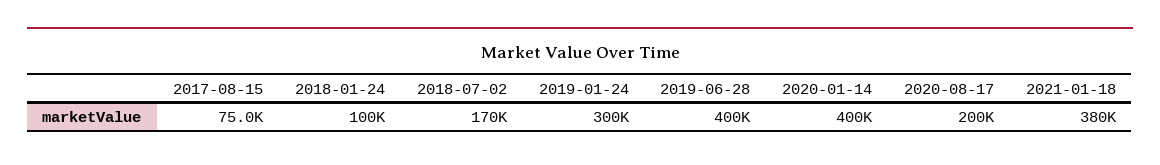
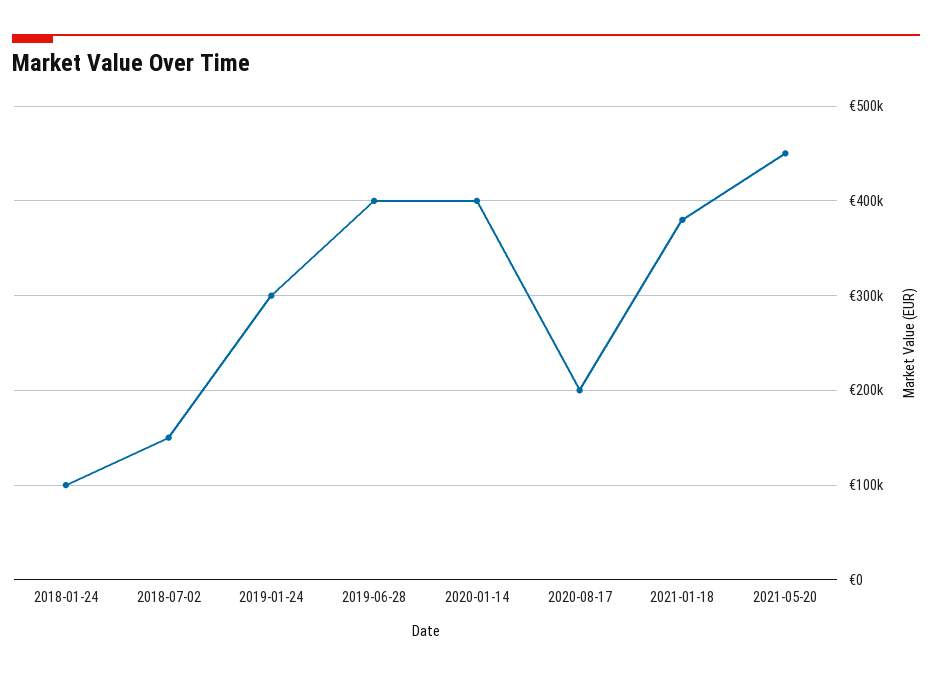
2017-08-15: 75000 -> none
2018-07-02: 170000 -> 150000
2021-05-20: none -> 450000

